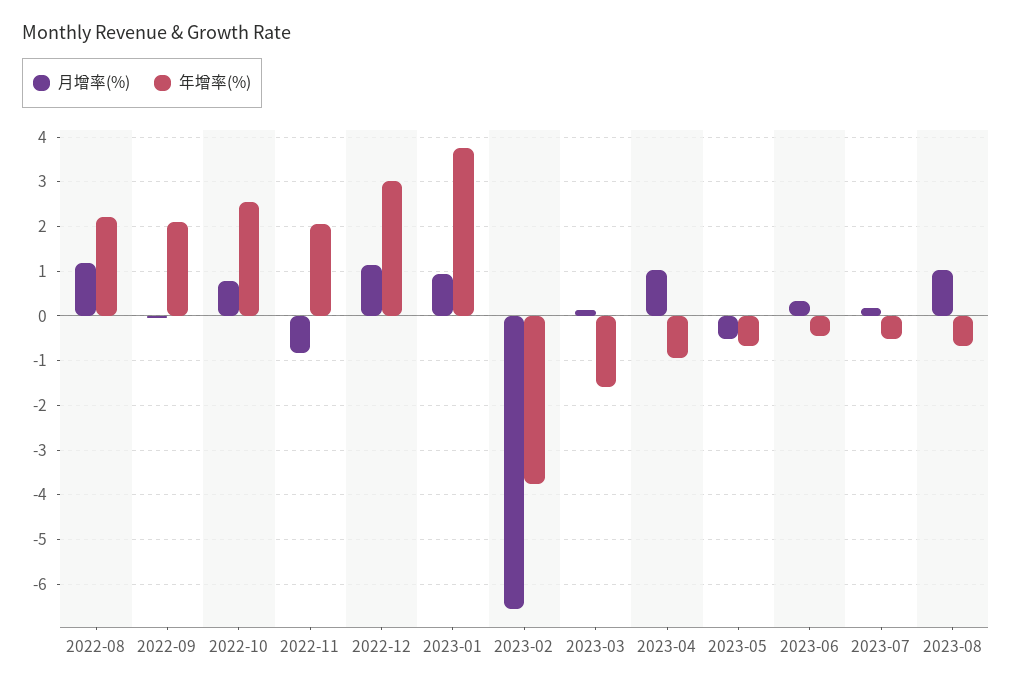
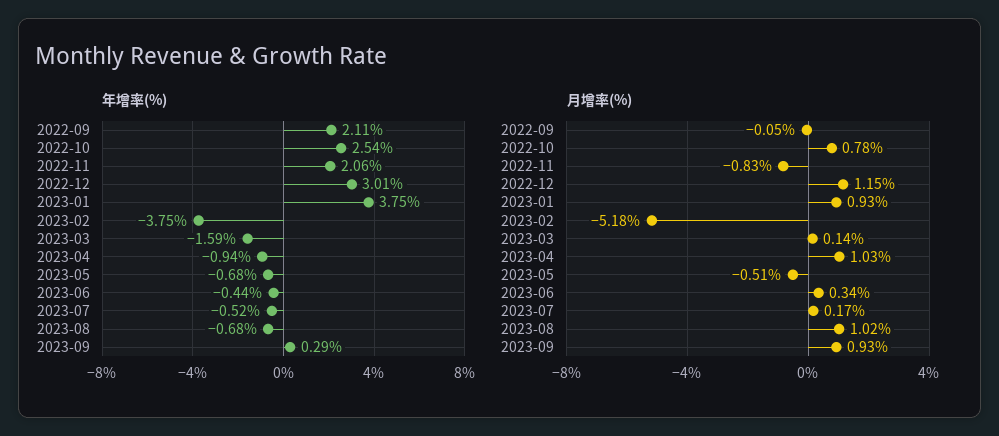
月增率(%), 2022-08: 1.2 -> none
年增率(%), 2022-08: 2.2 -> none
月增率(%), 2023-02: -6.6 -> -5.18
年增率(%), 2023-09: none -> 0.29
月增率(%), 2023-09: none -> 0.93

